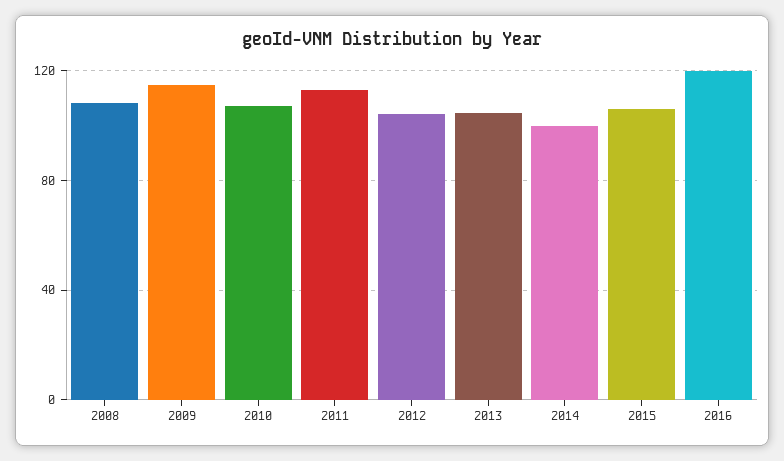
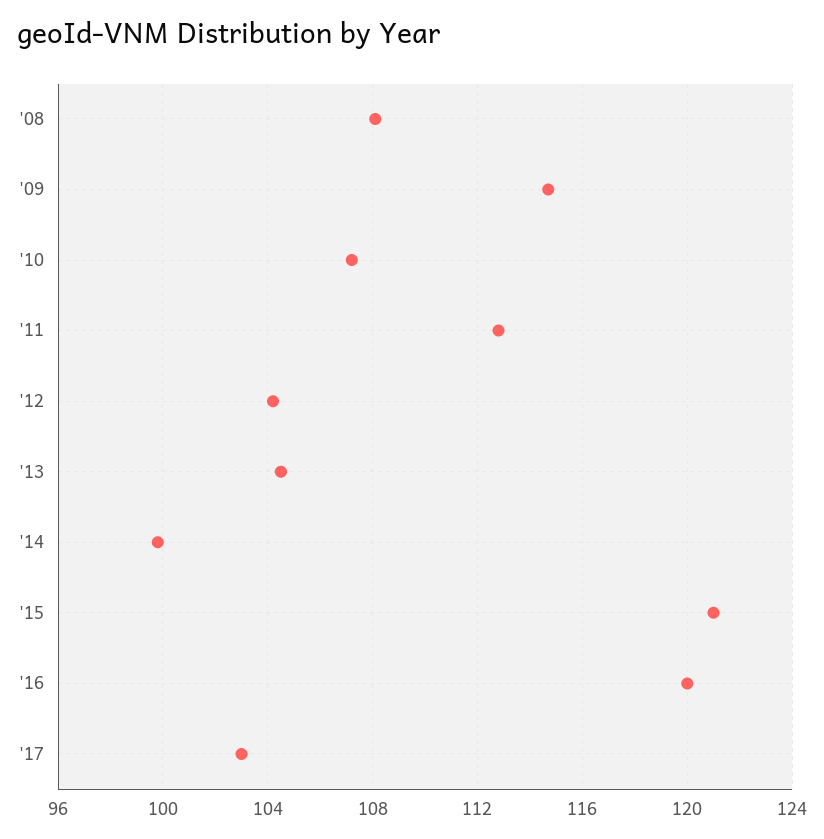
2015: 105 -> 121
'17: none -> 103

